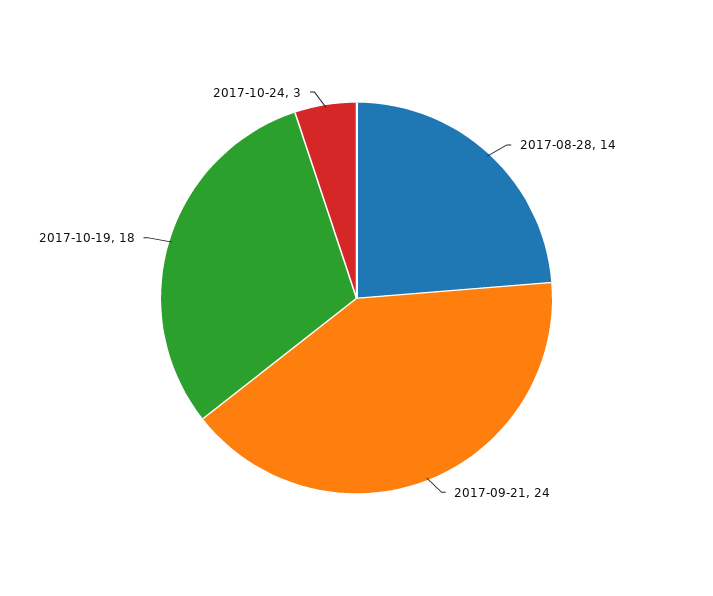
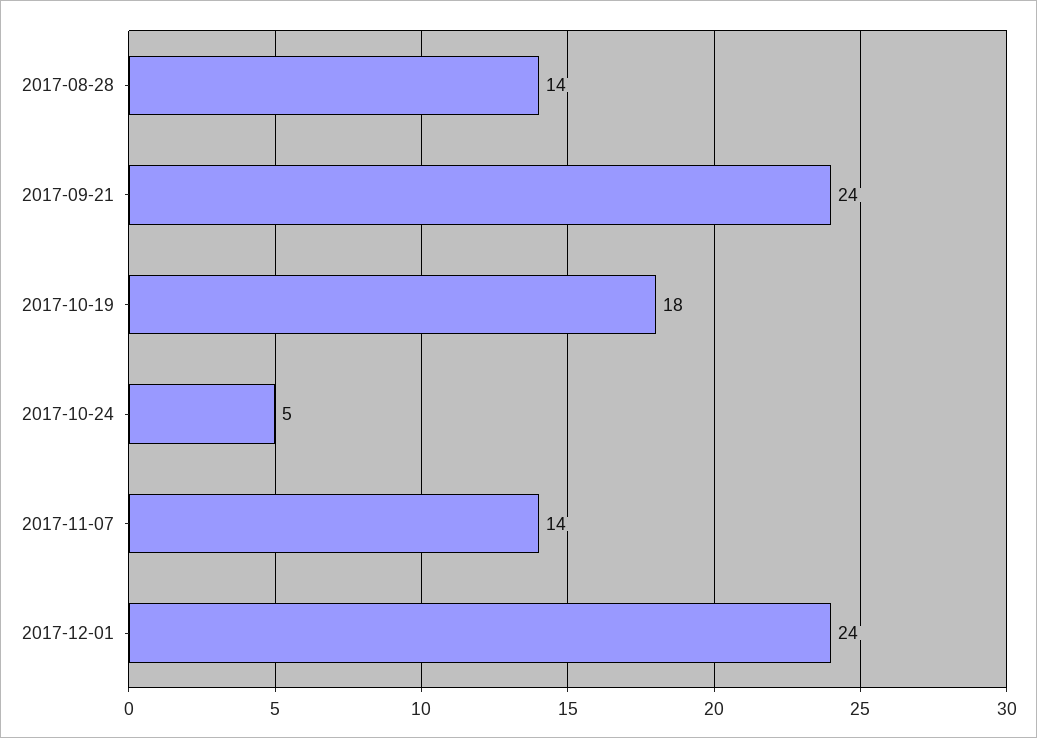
2017-10-24: 3 -> 5
2017-11-07: none -> 14
2017-12-01: none -> 24

